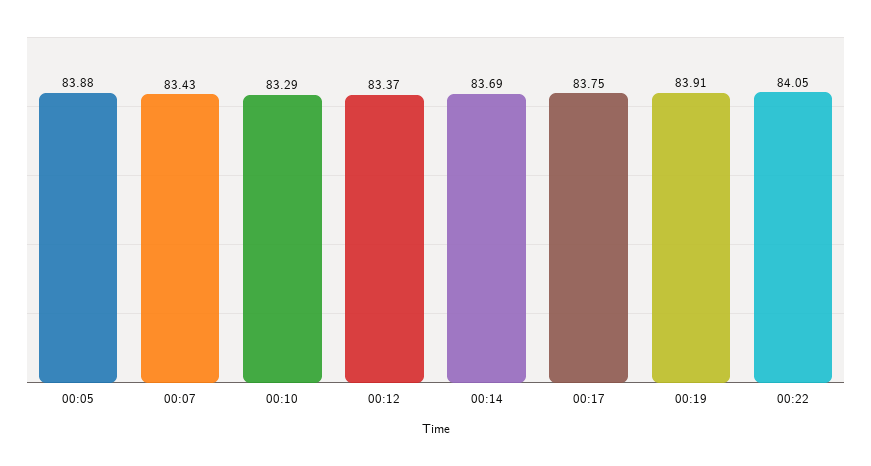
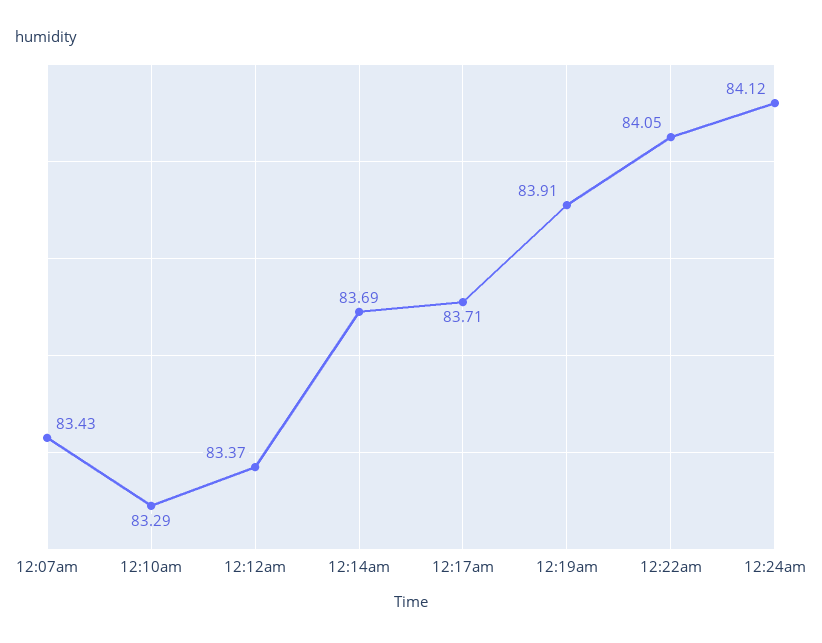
00:05: 83.88 -> none
00:17: 83.75 -> 83.71
12:24am: none -> 84.12

